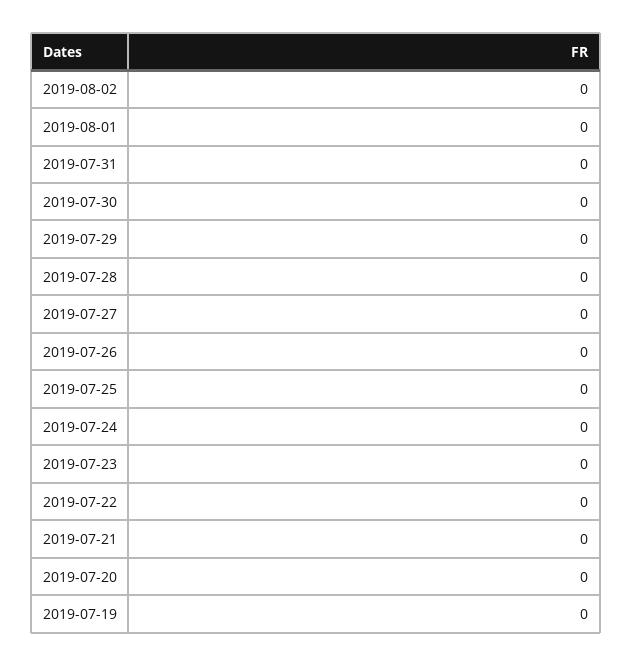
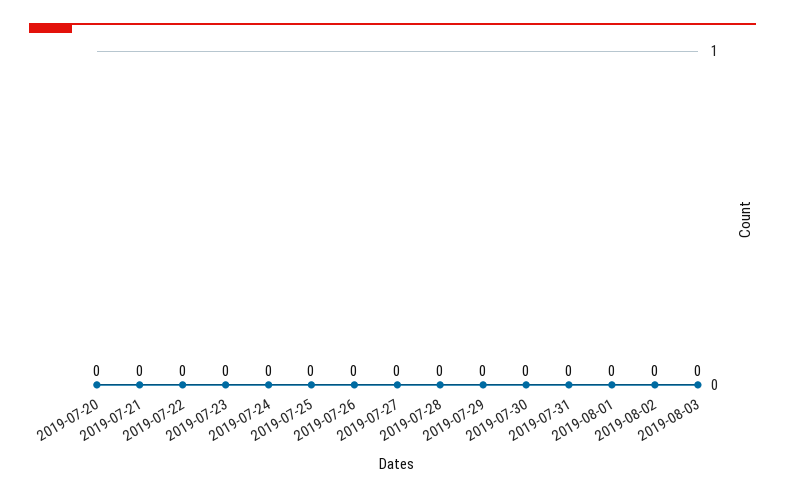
2019-07-19: 0 -> none
2019-08-03: none -> 0

